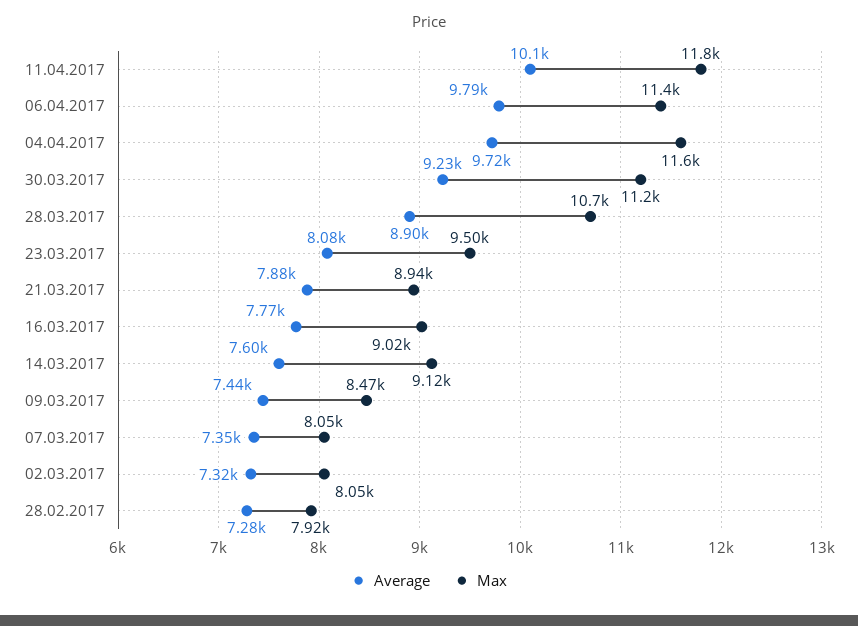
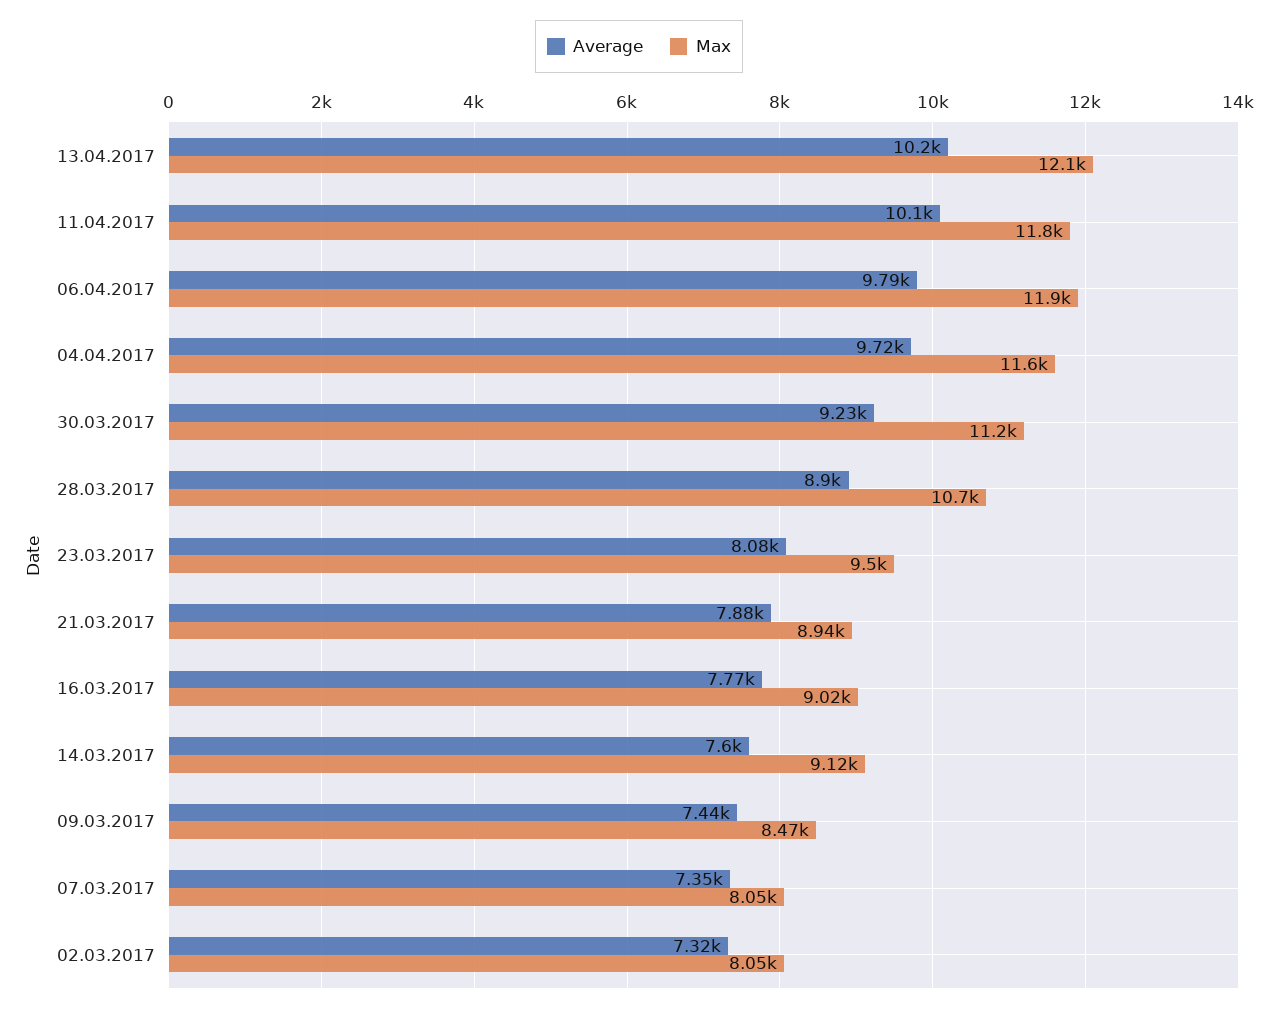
Max, 06.04.2017: 11400 -> 11900
Average, 28.02.2017: 7280 -> none
Max, 28.02.2017: 7920 -> none
Average, 13.04.2017: none -> 10200
Max, 13.04.2017: none -> 12100

